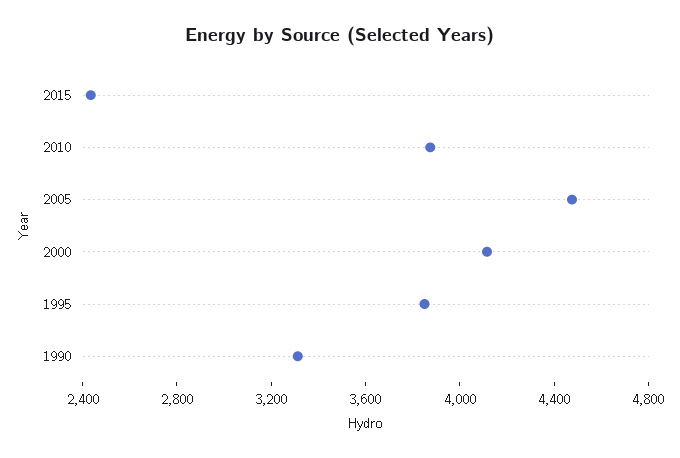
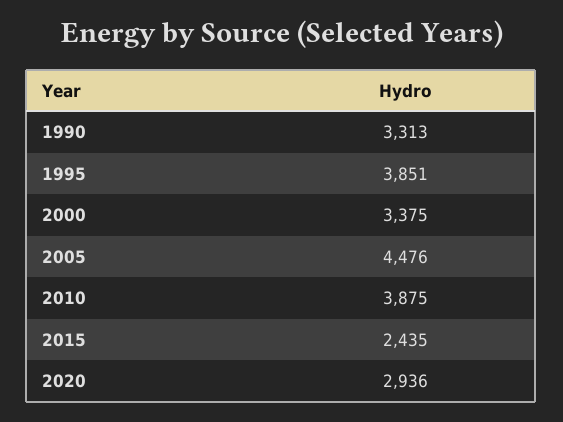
2000: 4100 -> 3375
2020: none -> 2936

